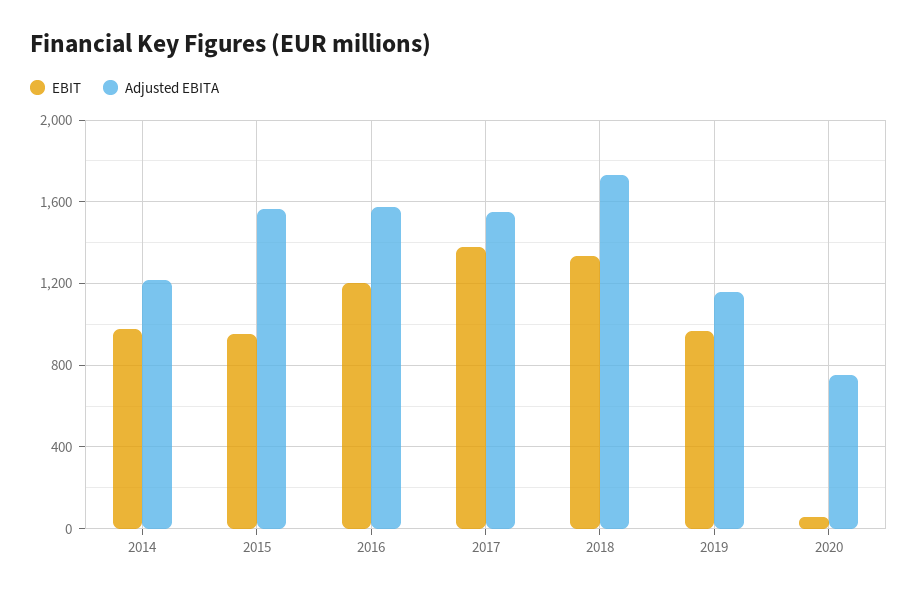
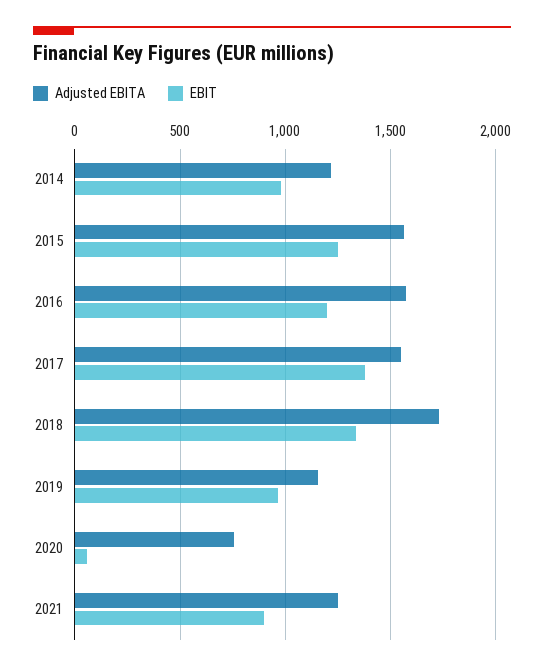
EBIT, 2015: 950 -> 1250
Adjusted EBITA, 2021: none -> 1250
EBIT, 2021: none -> 900

